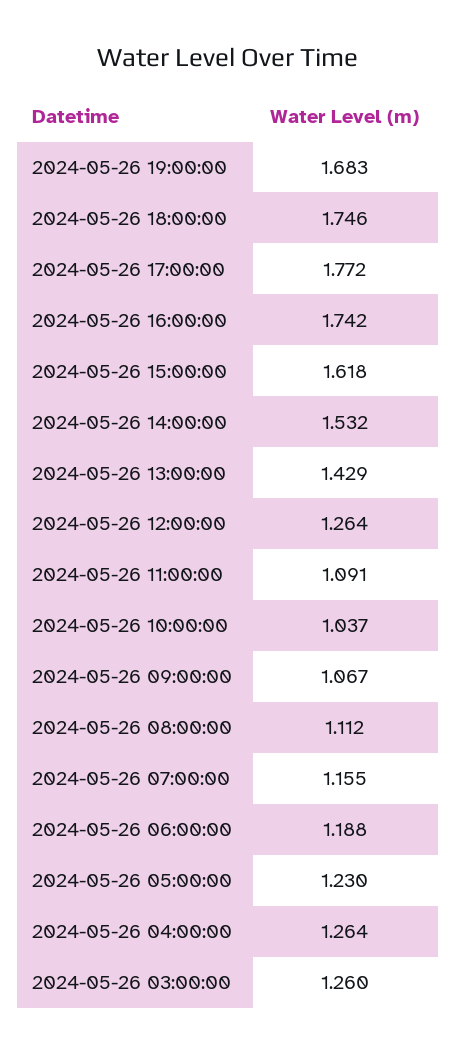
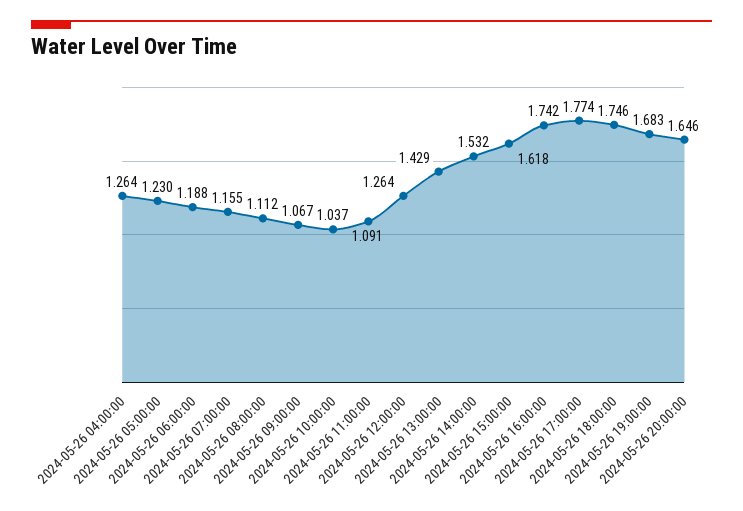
2024-05-26 17:00:00: 1.772 -> 1.774
2024-05-26 03:00:00: 1.26 -> none
2024-05-26 20:00:00: none -> 1.646

